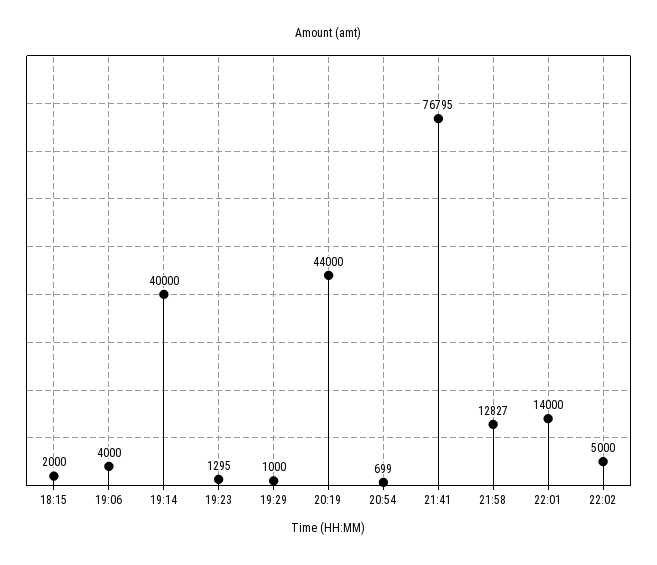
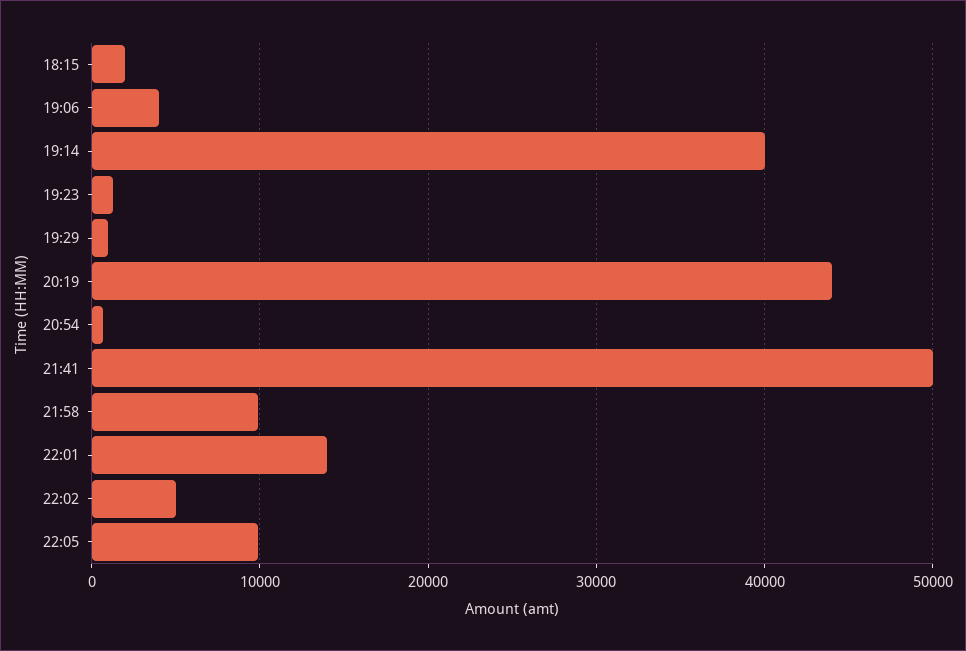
21:41: 76795 -> 50000
21:58: 12827 -> 10000
22:05: none -> 10000

